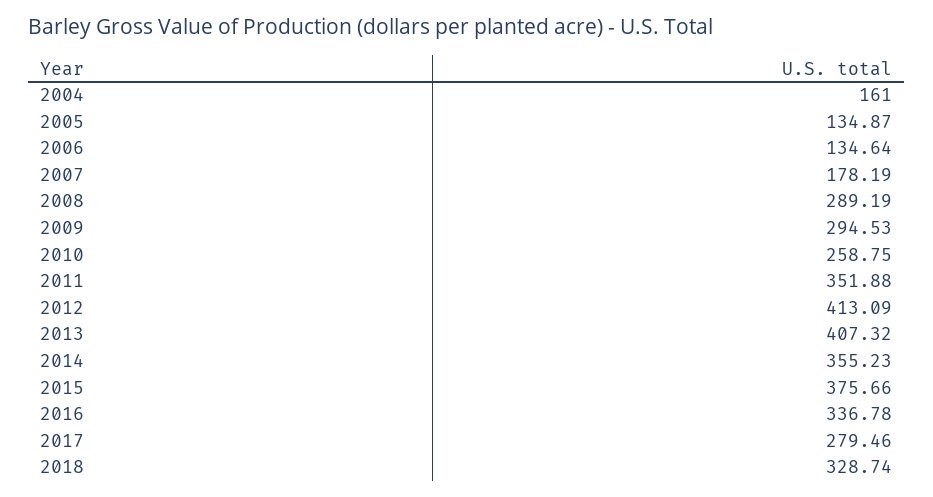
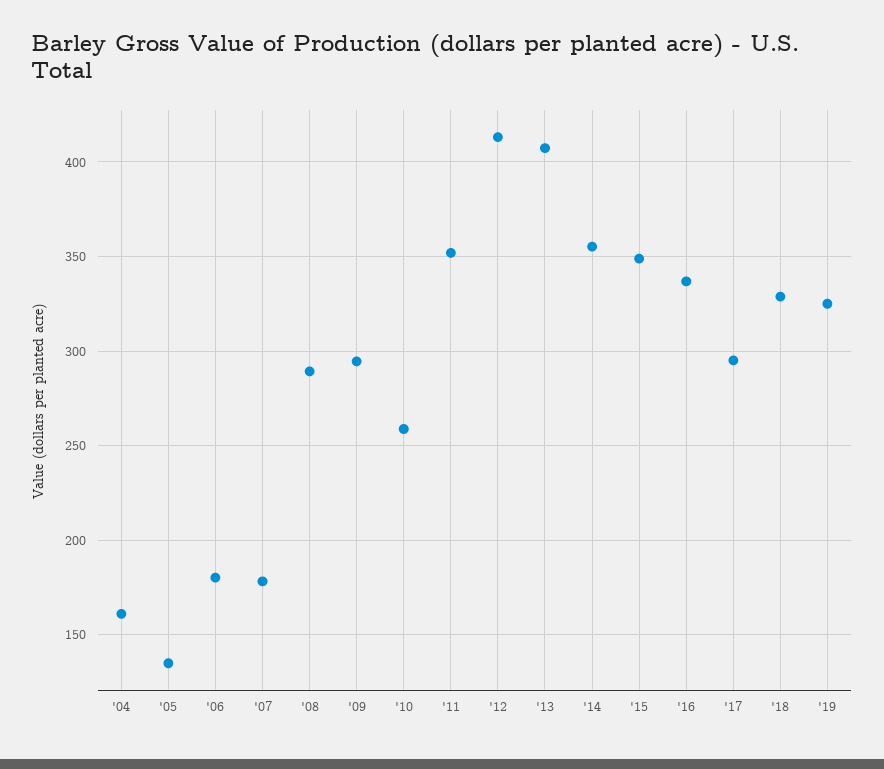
2006: 134.64 -> 180
2015: 375.66 -> 350
2017: 279.46 -> 295
'19: none -> 325

